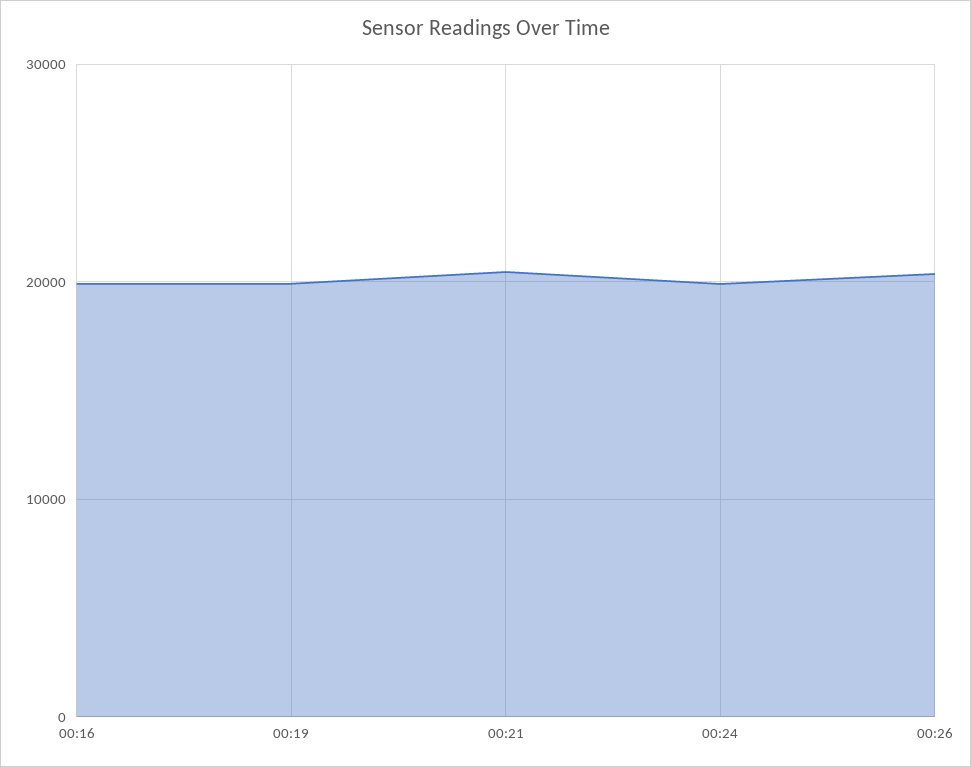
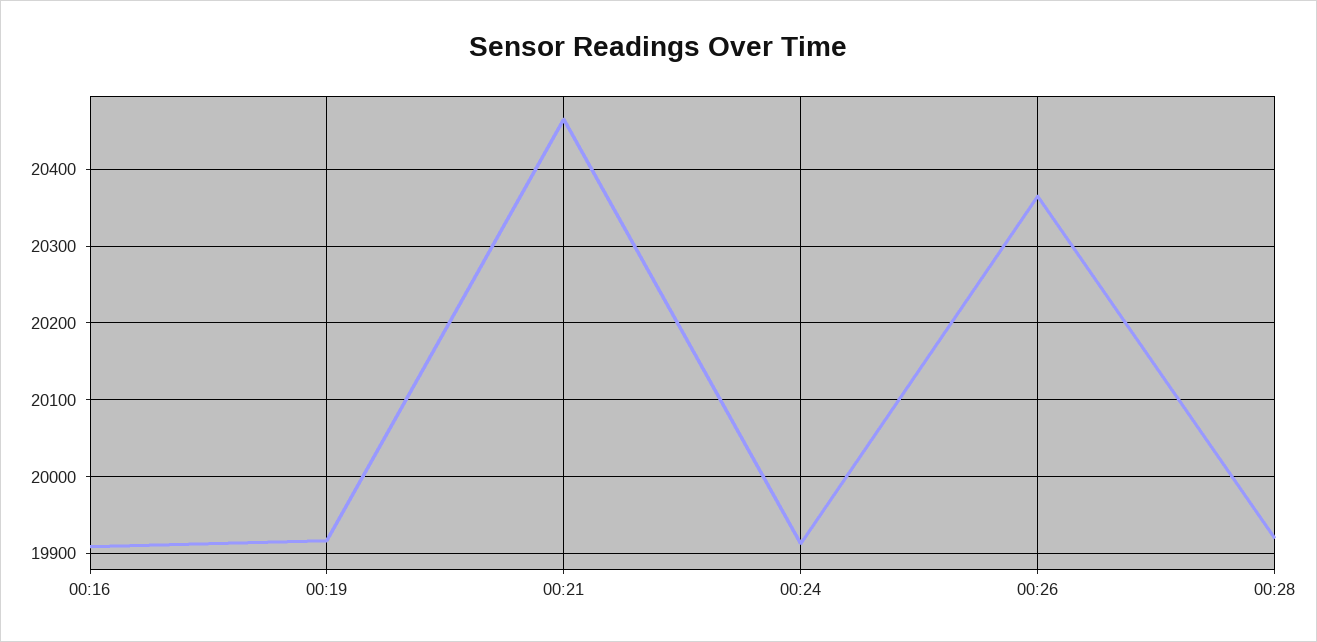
00:28: none -> 19920

